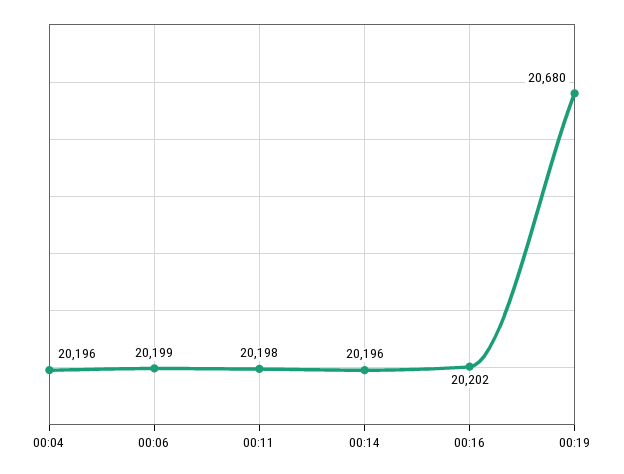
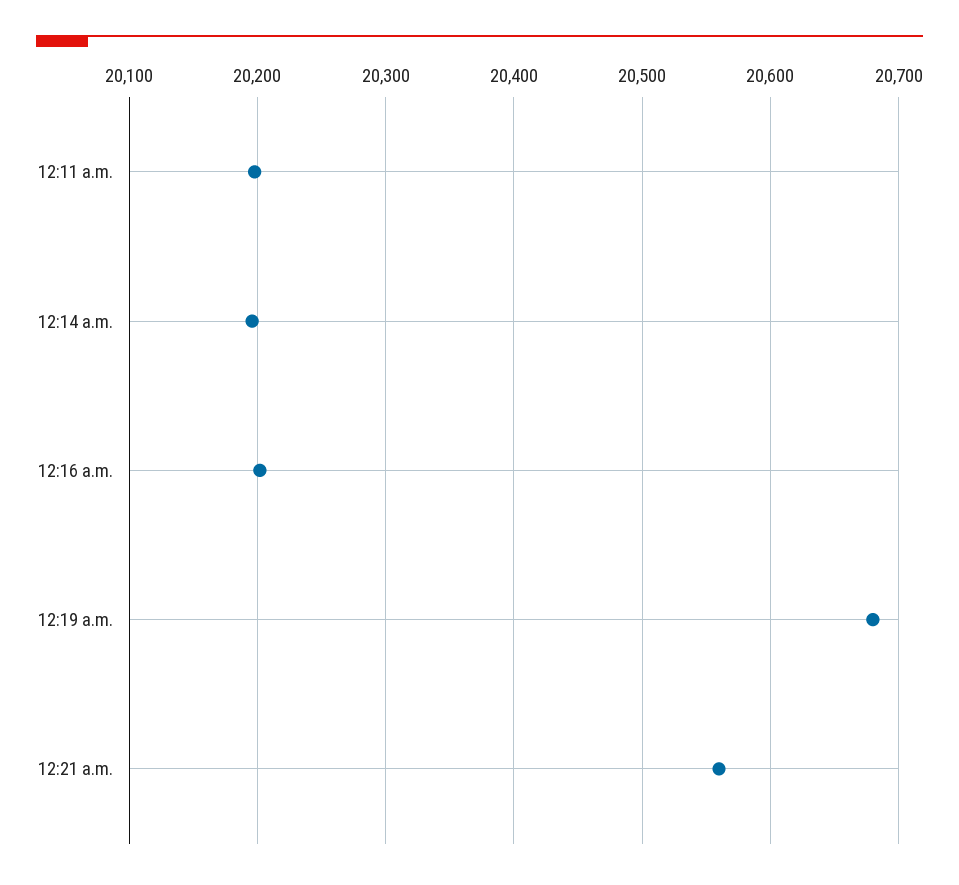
00:04: 20196 -> none
00:06: 20199 -> none
12:21 a.m.: none -> 20560

